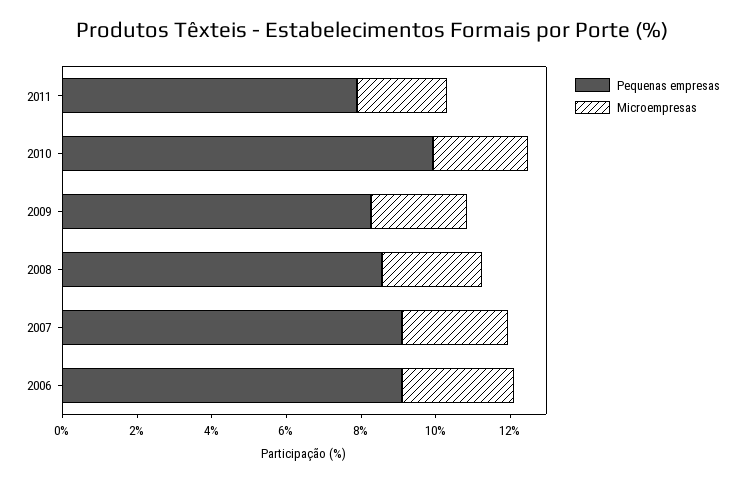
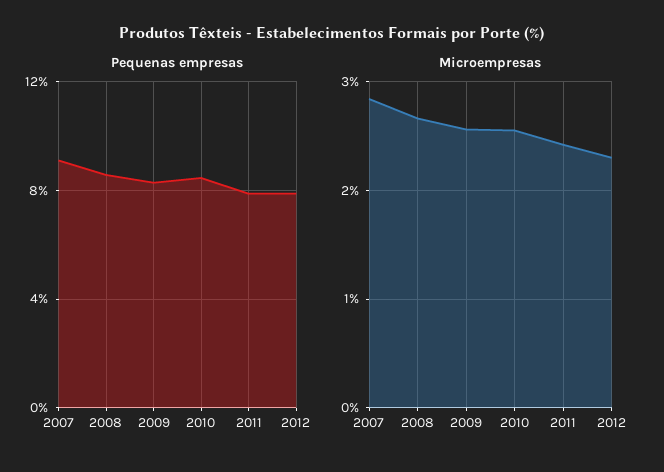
Pequenas empresas, 2010: 10 -> 8.5
Pequenas empresas, 2006: 9 -> none
Microempresas, 2006: 3 -> none
Pequenas empresas, 2012: none -> 8
Microempresas, 2012: none -> 2.3

